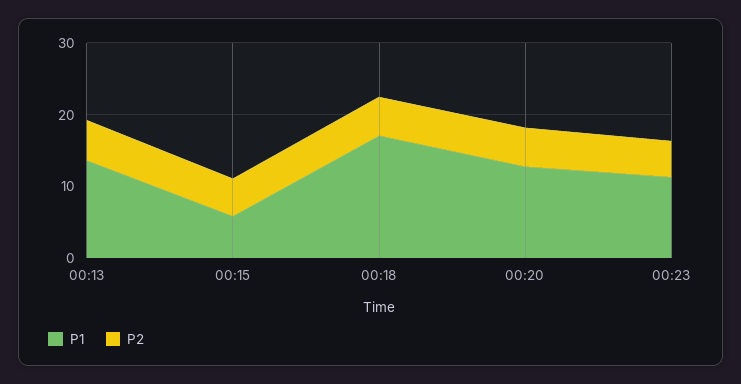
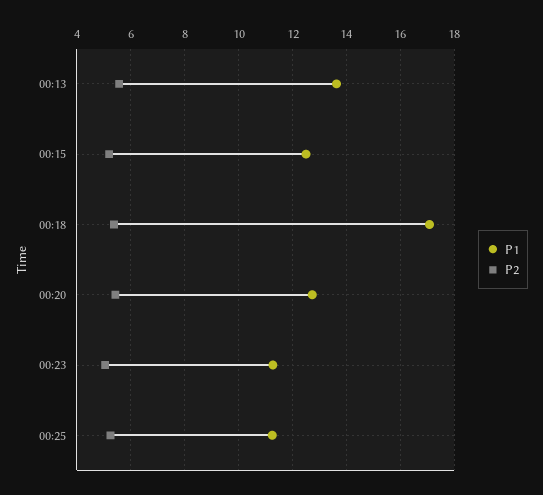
P1, 00:15: 6 -> 12.5
P1, 00:25: none -> 11.25
P2, 00:25: none -> 5.25

